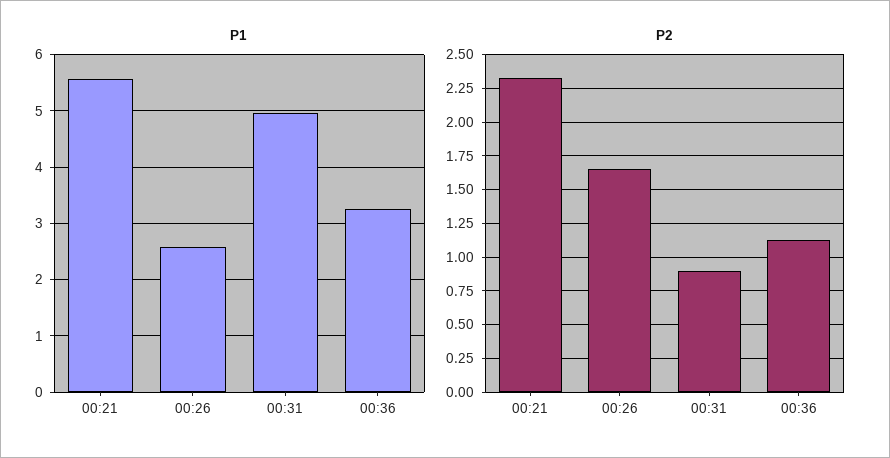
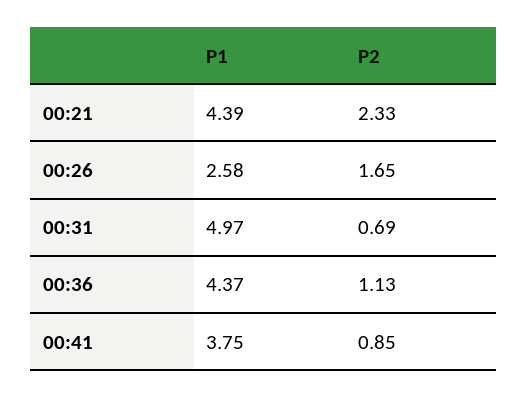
P1, 00:21: 5.6 -> 4.39
P1, 00:36: 3.2 -> 4.37
P2, 00:31: 0.9 -> 0.69
P1, 00:41: none -> 3.75
P2, 00:41: none -> 0.85

